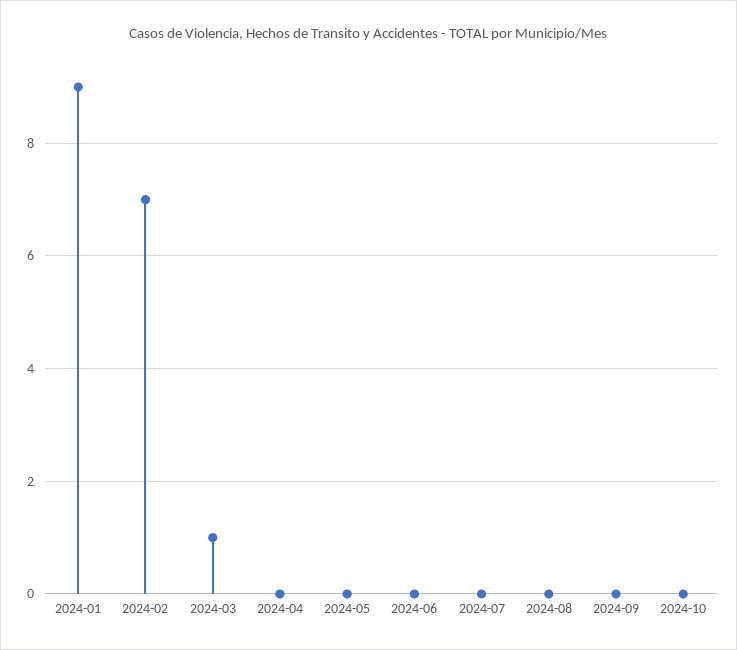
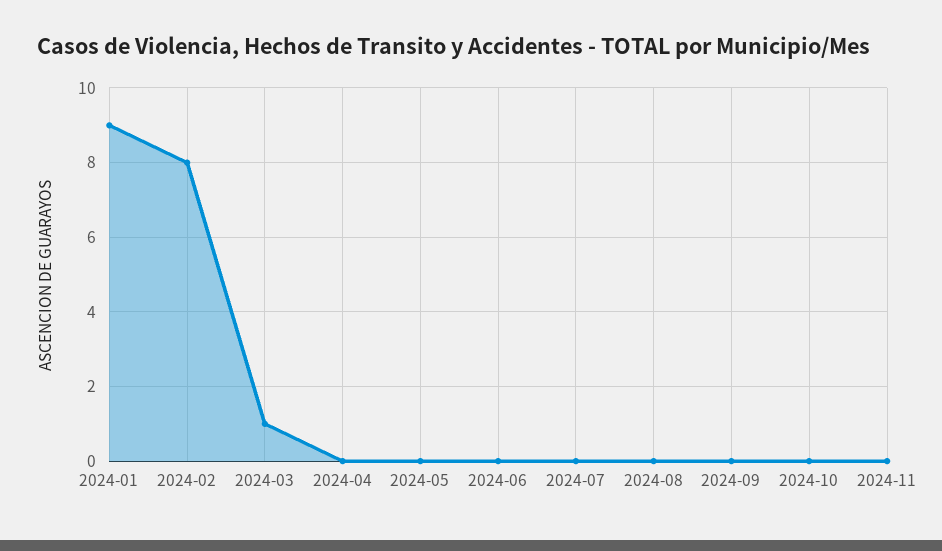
2024-02: 7 -> 8
2024-11: none -> 0

